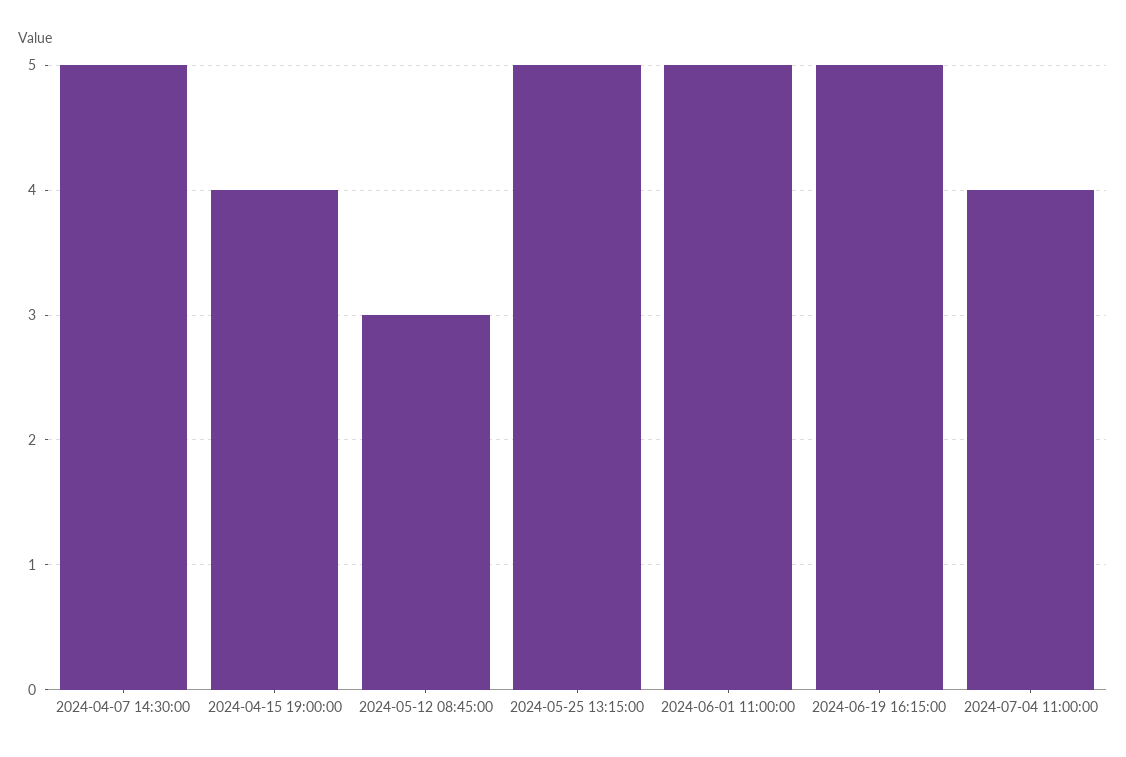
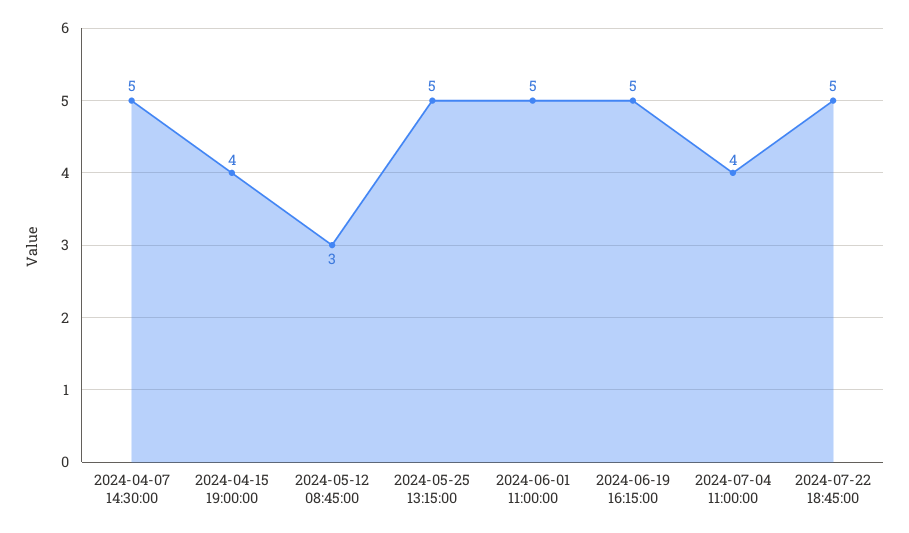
2024-07-22 18:45:00: none -> 5

